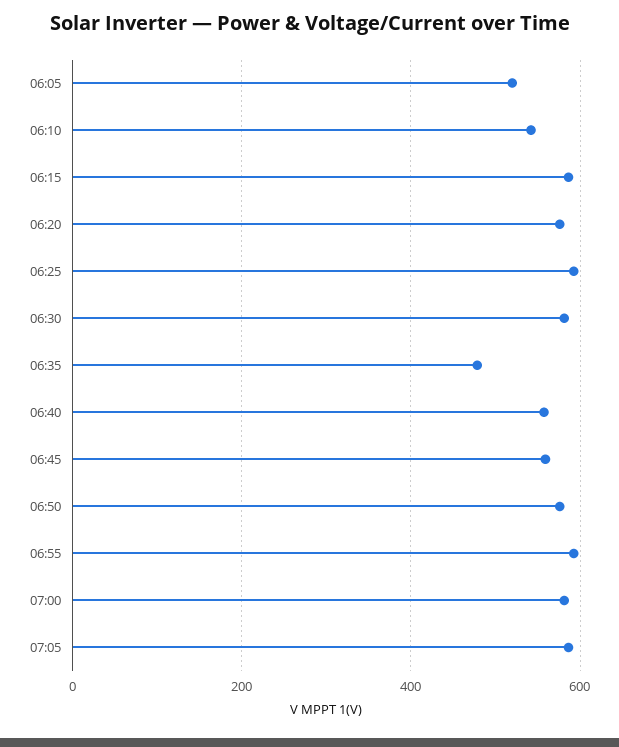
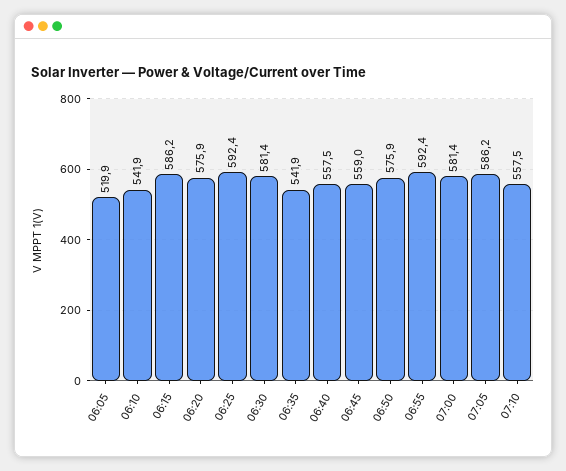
06:35: 480 -> 541.9
07:10: none -> 557.5

